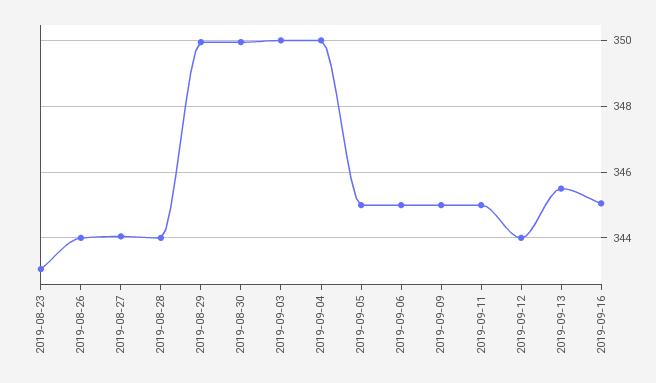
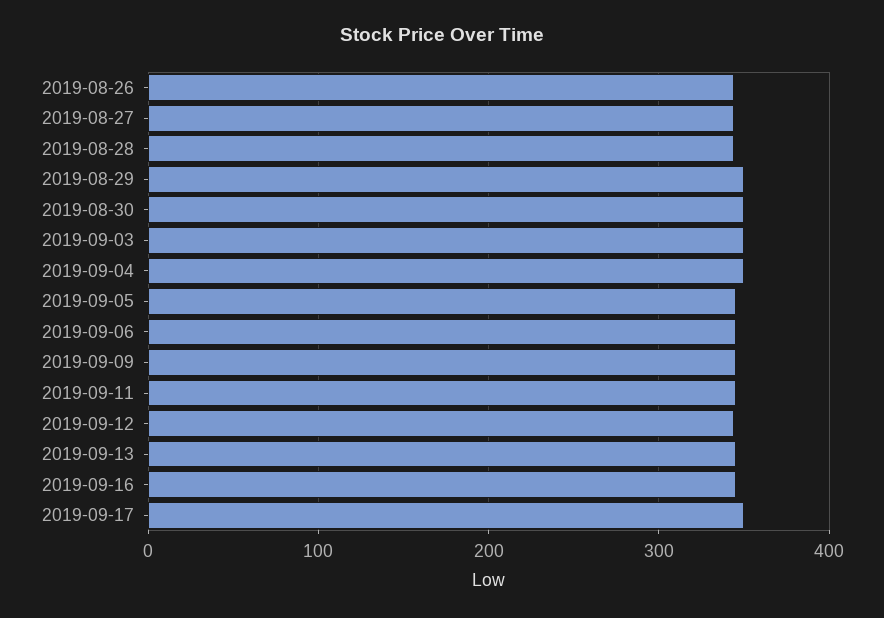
2019-08-23: 343 -> none
2019-09-17: none -> 350

